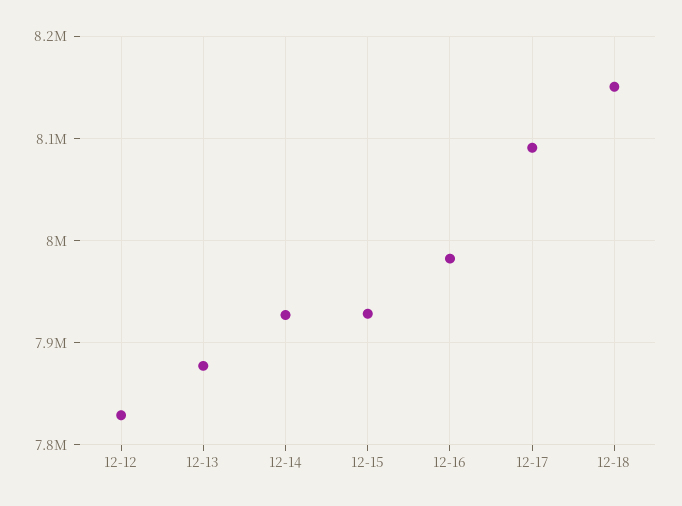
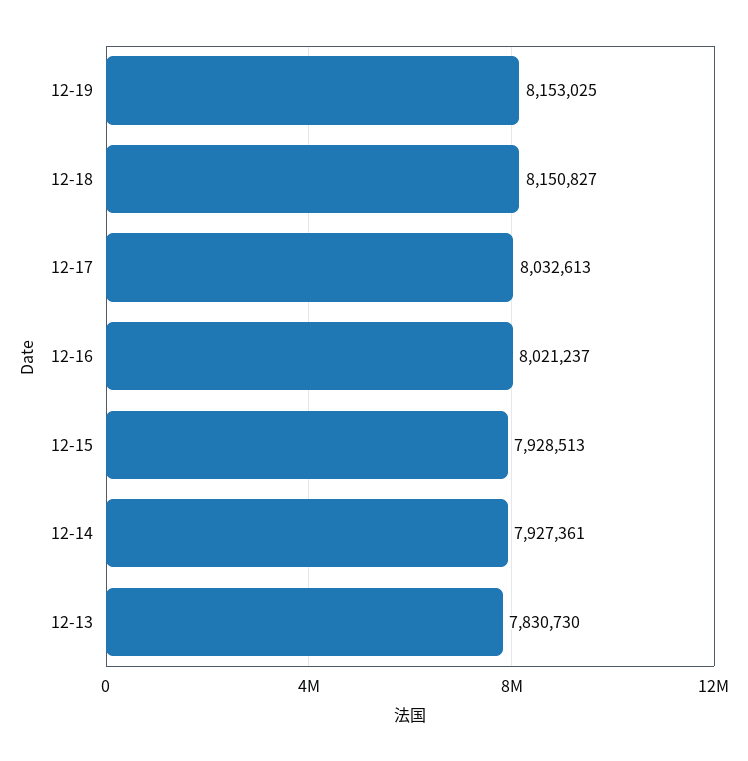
12-12: 7830000 -> none
12-13: 7880000 -> 7830730
12-16: 7980000 -> 8021237
12-17: 8090000 -> 8032613
12-19: none -> 8153025

